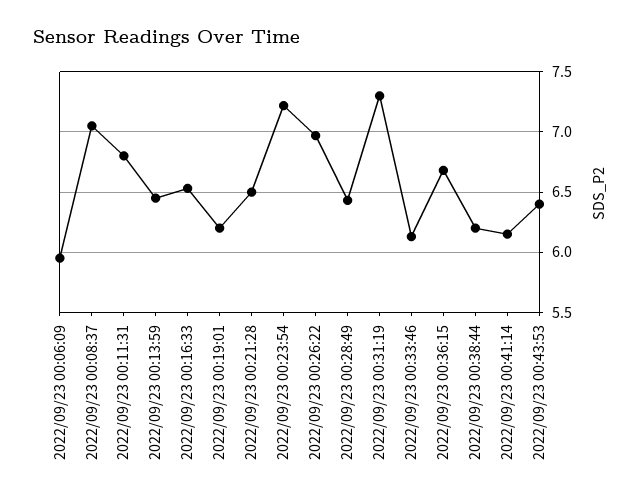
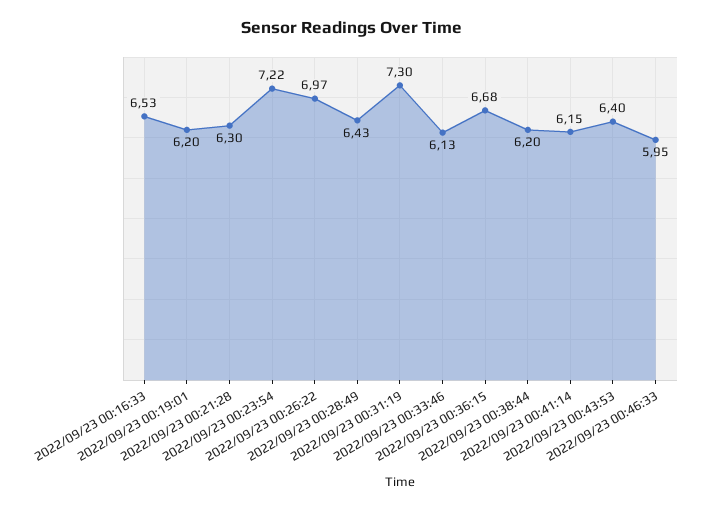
2022/09/23 00:06:09: 5.95 -> none
2022/09/23 00:08:37: 7.05 -> none
2022/09/23 00:11:31: 6.8 -> none
2022/09/23 00:13:59: 6.45 -> none
2022/09/23 00:21:28: 6.5 -> 6.3
2022/09/23 00:46:33: none -> 5.95

